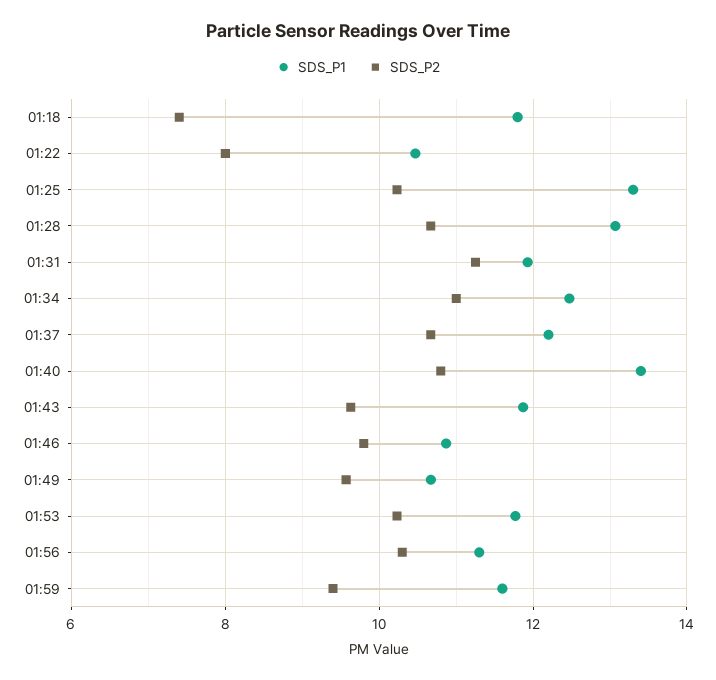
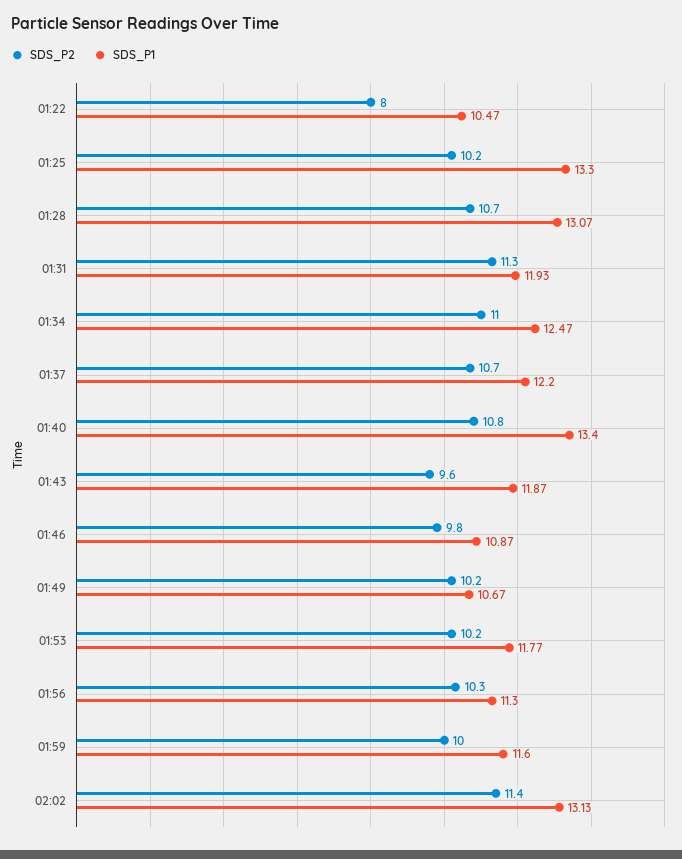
SDS_P1, 01:18: 11.8 -> none
SDS_P2, 01:18: 7.4 -> none
SDS_P2, 01:49: 9.6 -> 10.2
SDS_P2, 01:59: 9.4 -> 10
SDS_P2, 02:02: none -> 11.4
SDS_P1, 02:02: none -> 13.13

